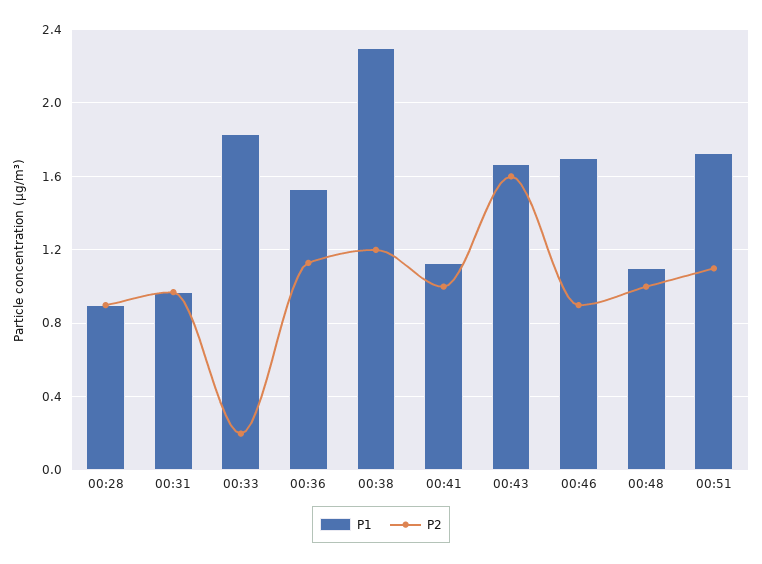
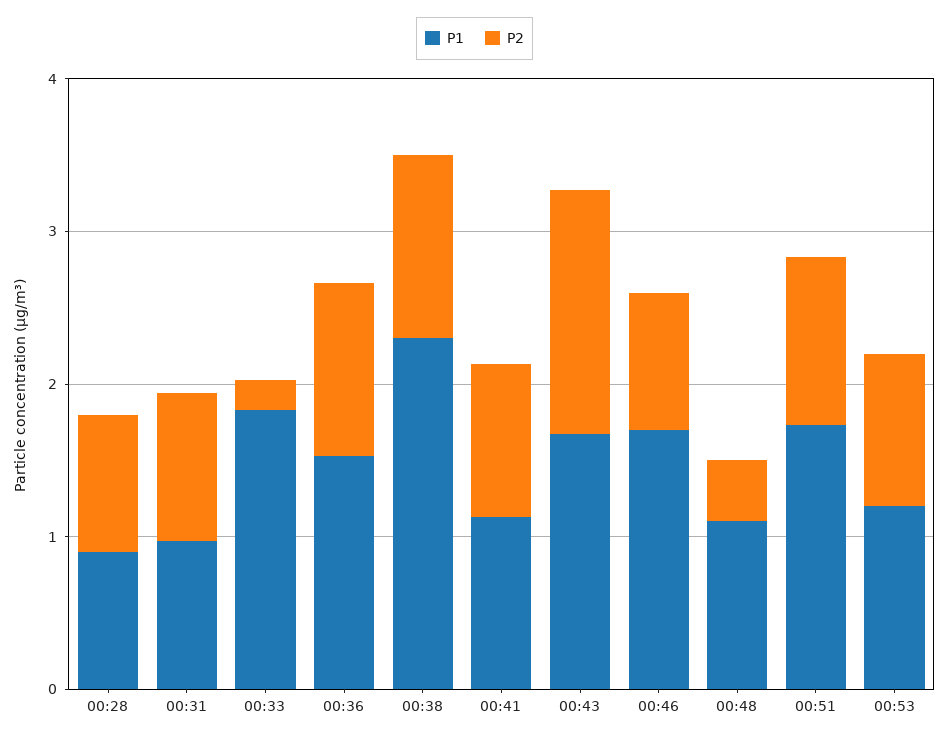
P2, 00:48: 1 -> 0.4
P1, 00:53: none -> 1.2
P2, 00:53: none -> 1

